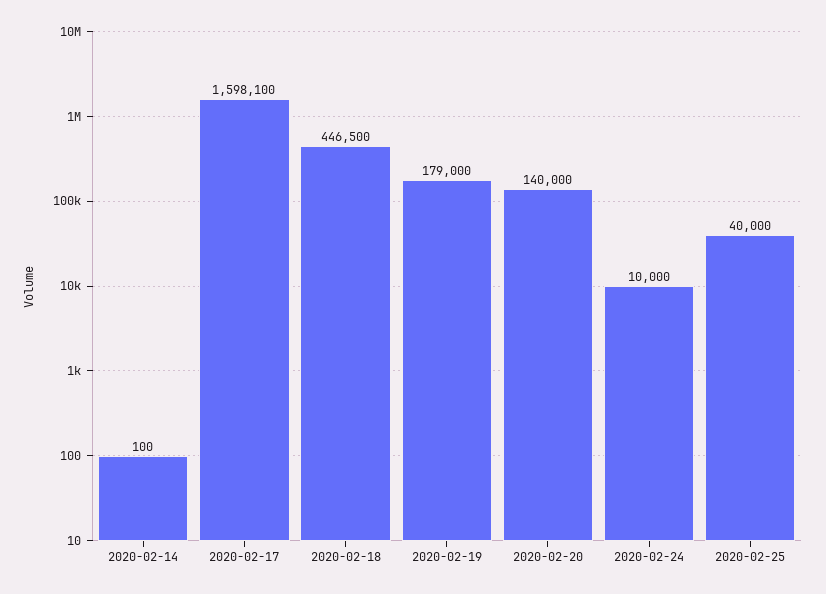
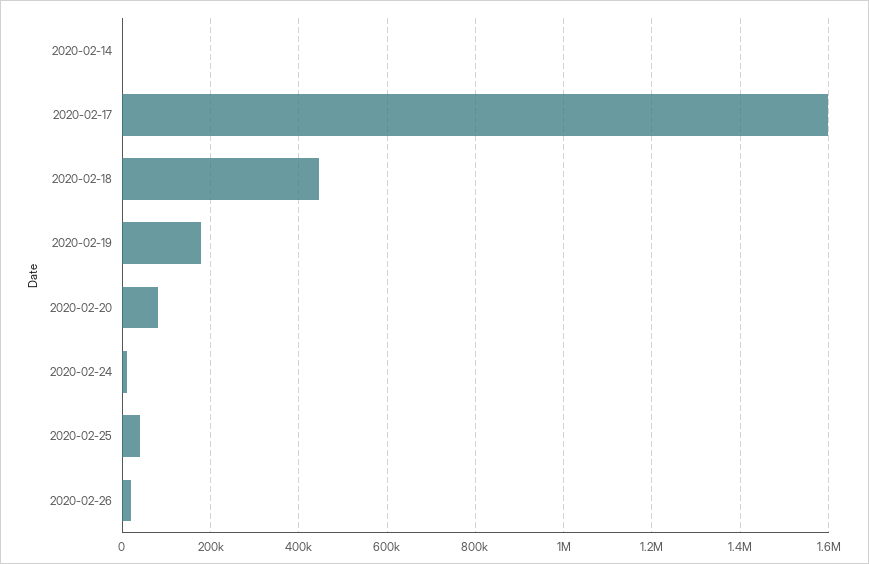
2020-02-20: 140000 -> 80000
2020-02-26: none -> 20000

